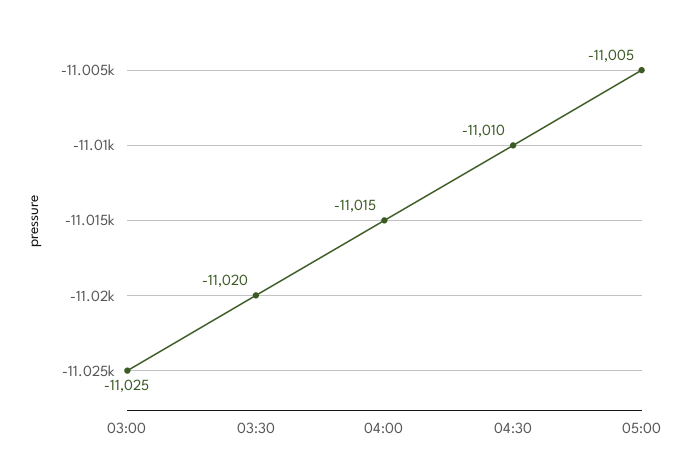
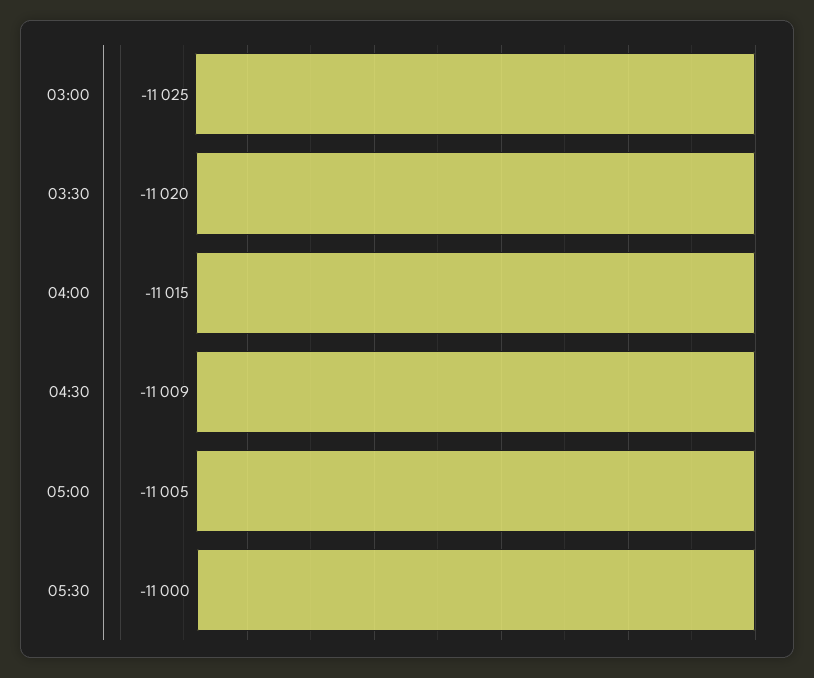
04:30: -11010 -> -11009
05:30: none -> -11000

